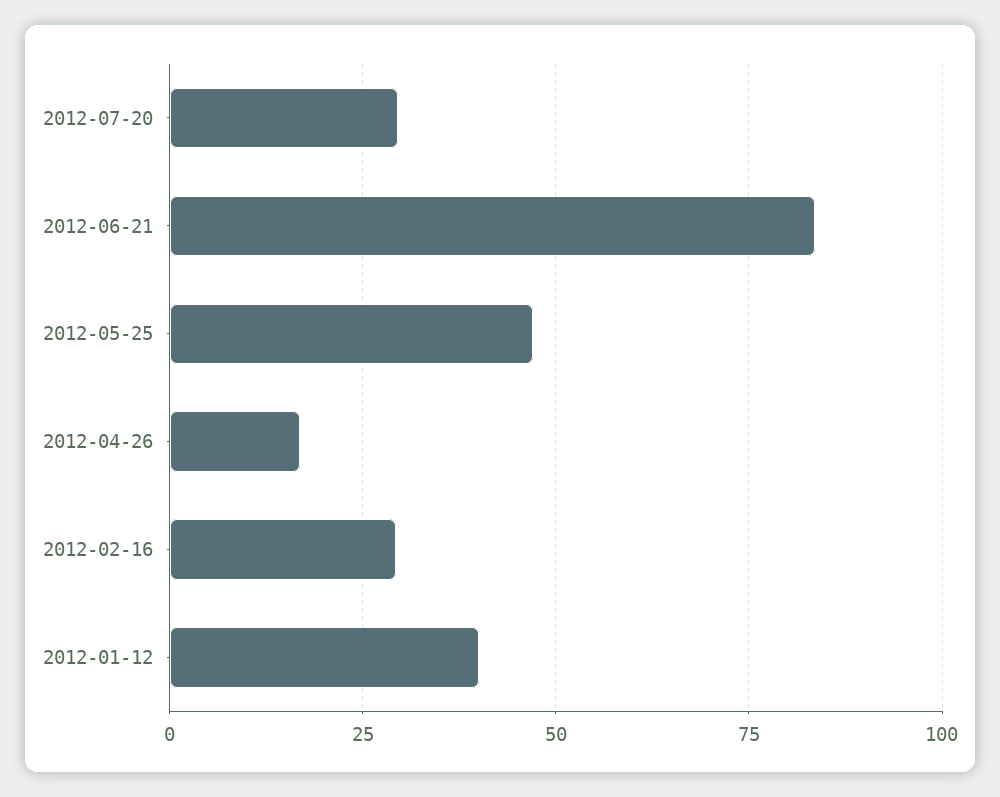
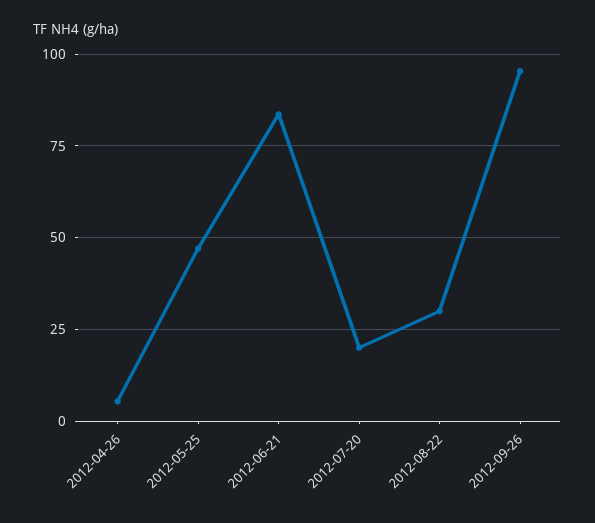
2012-07-20: 30 -> 20
2012-04-26: 17.5 -> 5
2012-02-16: 30 -> none
2012-01-12: 40 -> none
2012-08-22: none -> 30
2012-09-26: none -> 95

